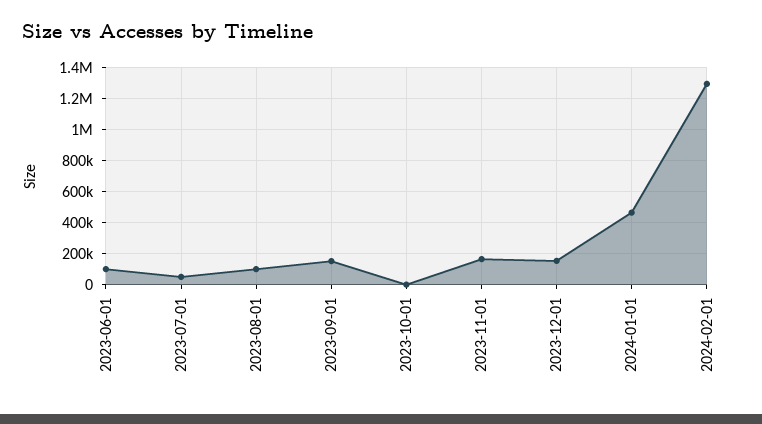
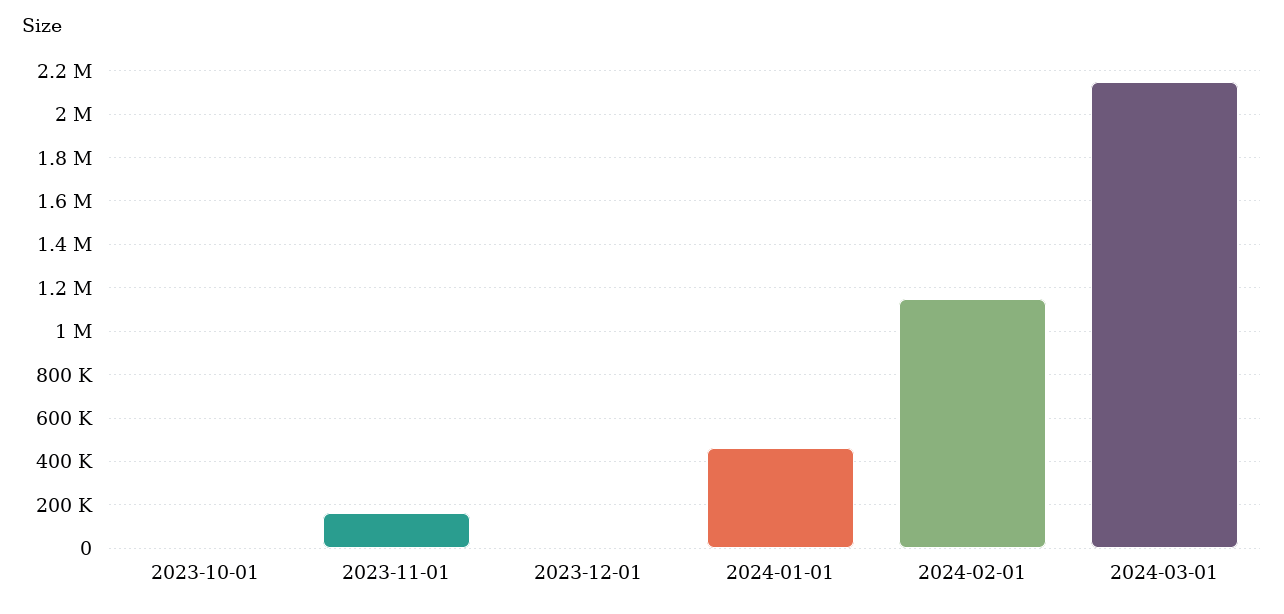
2023-06-01: 100000 -> none
2023-07-01: 50000 -> none
2023-08-01: 100000 -> none
2023-09-01: 150000 -> none
2023-12-01: 150000 -> 0
2024-02-01: 1300000 -> 1150000
2024-03-01: none -> 2150000

